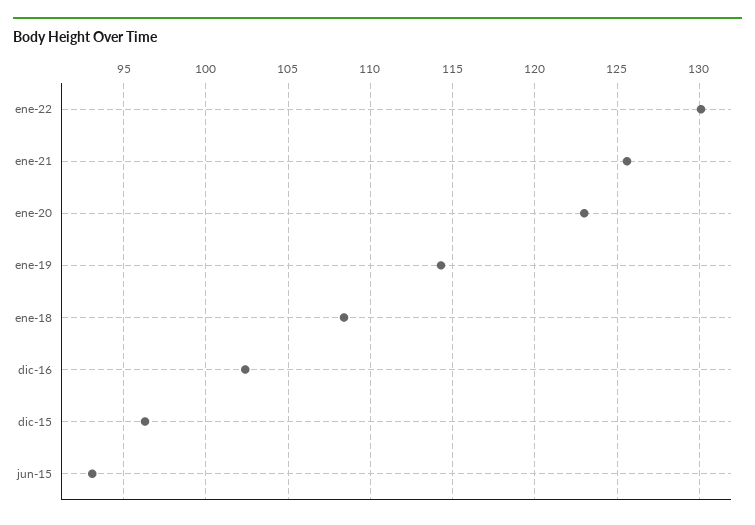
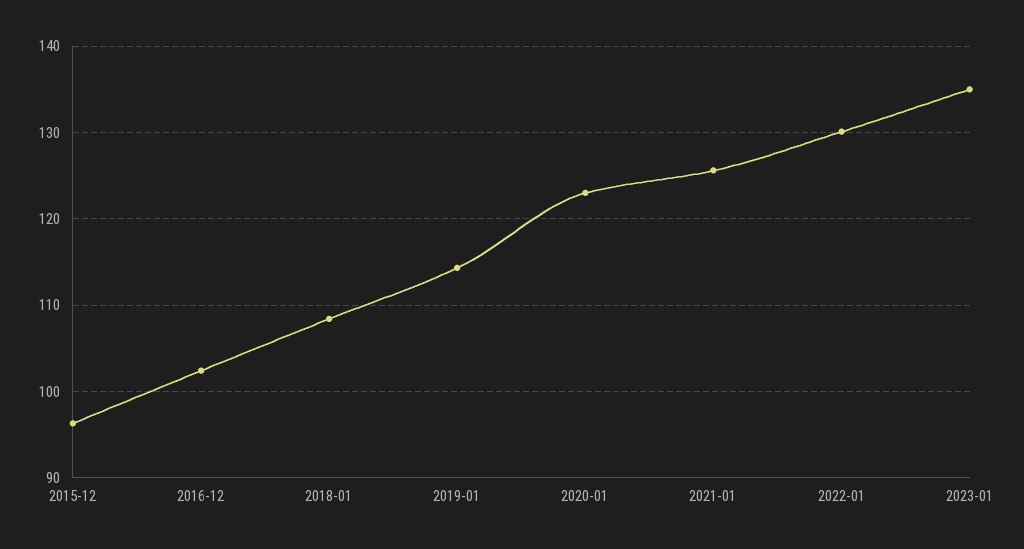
jun-15: 93 -> none
2023-01: none -> 135

